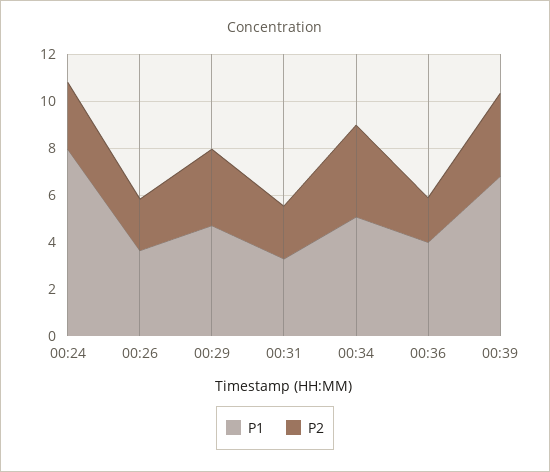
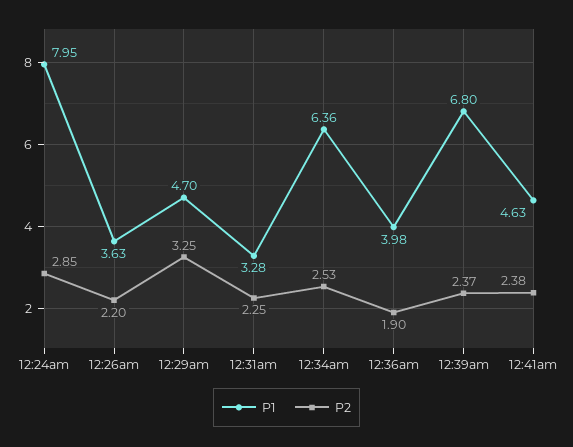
P1, 00:34: 5 -> 6.36
P2, 00:34: 4 -> 2.53
P2, 00:39: 3.5 -> 2.37
P1, 12:41am: none -> 4.63
P2, 12:41am: none -> 2.38

